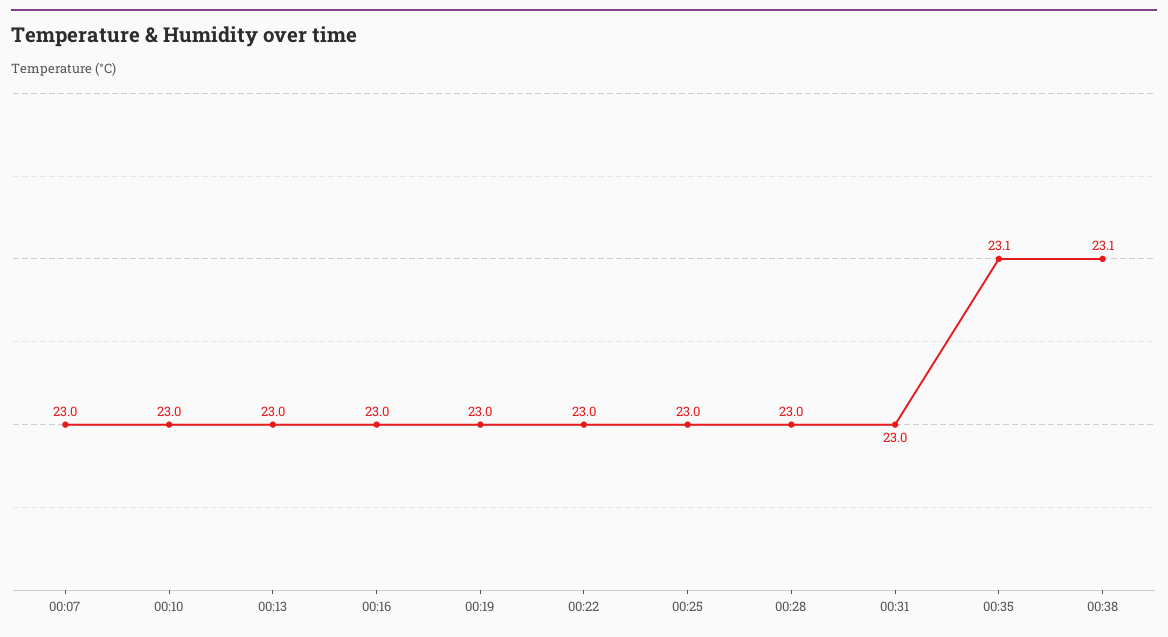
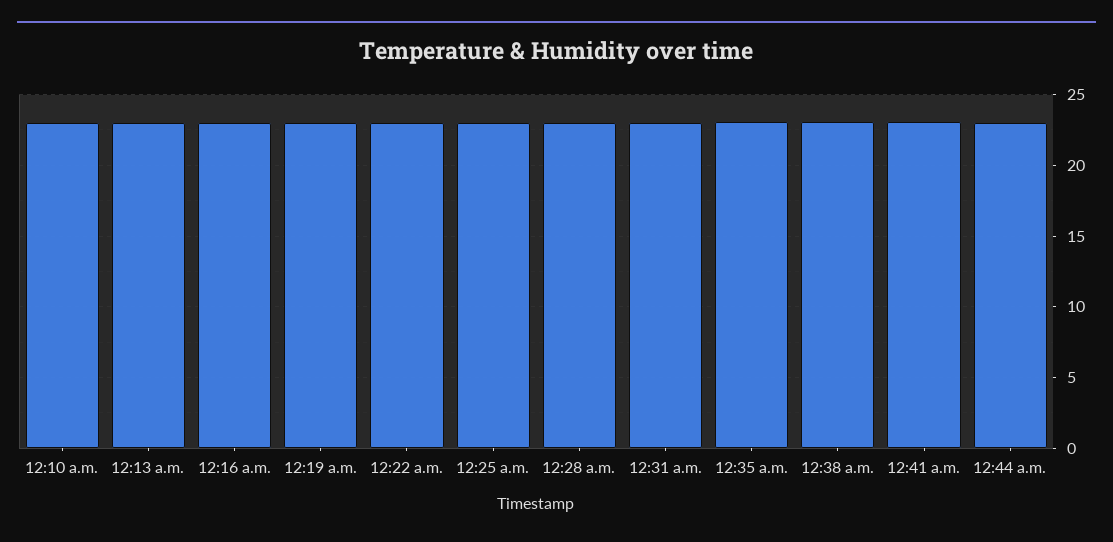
00:07: 23 -> none
12:41 a.m.: none -> 23
12:44 a.m.: none -> 23

